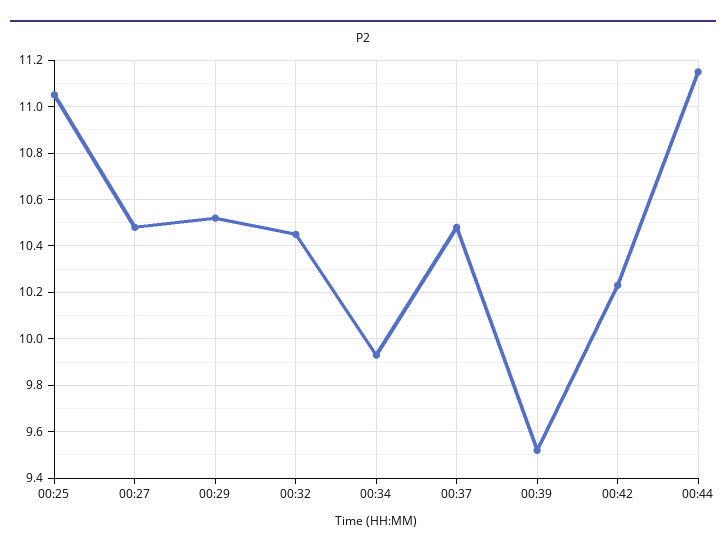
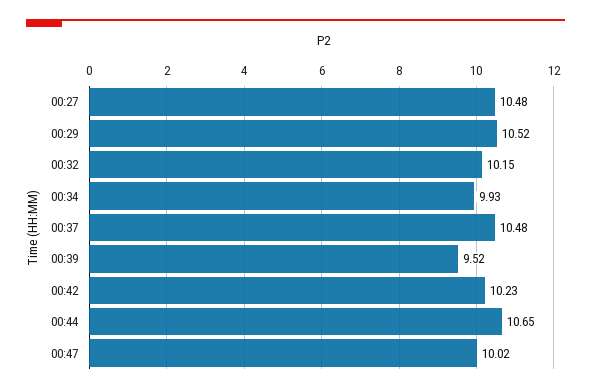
00:25: 11.05 -> none
00:32: 10.45 -> 10.15
00:44: 11.15 -> 10.65
00:47: none -> 10.02

